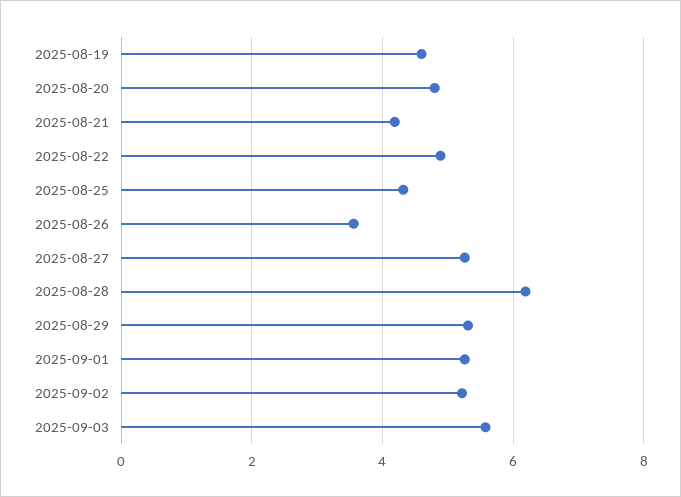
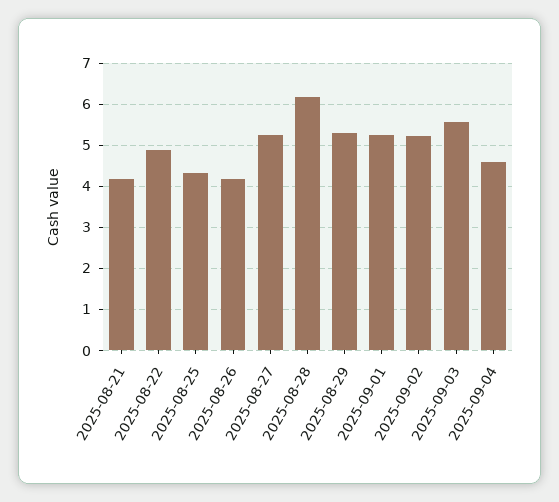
2025-08-19: 4.6 -> none
2025-08-20: 4.8 -> none
2025-08-26: 3.6 -> 4.2
2025-09-04: none -> 4.6

